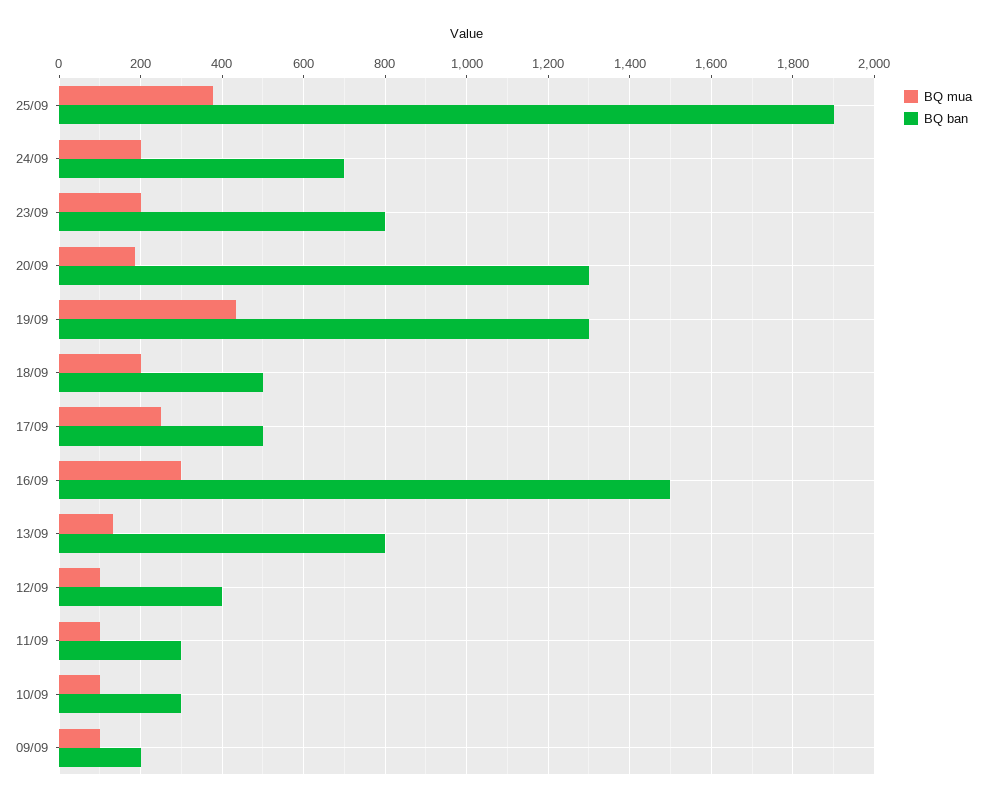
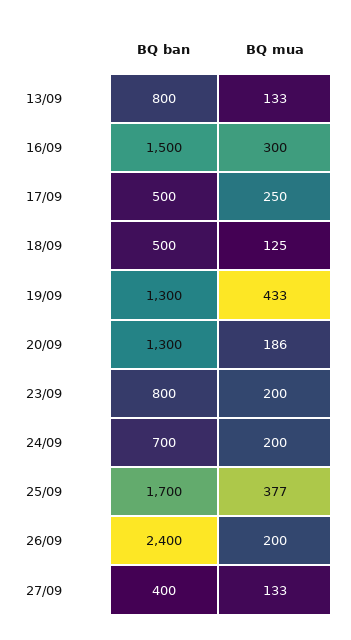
BQ ban, 25/09: 1900 -> 1700
BQ mua, 18/09: 200 -> 125
BQ mua, 12/09: 100 -> none
BQ ban, 12/09: 400 -> none
BQ mua, 11/09: 100 -> none
BQ ban, 11/09: 300 -> none
BQ mua, 10/09: 100 -> none
BQ ban, 10/09: 300 -> none
BQ mua, 09/09: 100 -> none
BQ ban, 09/09: 200 -> none
BQ ban, 26/09: none -> 2400
BQ mua, 26/09: none -> 200
BQ ban, 27/09: none -> 400
BQ mua, 27/09: none -> 133

